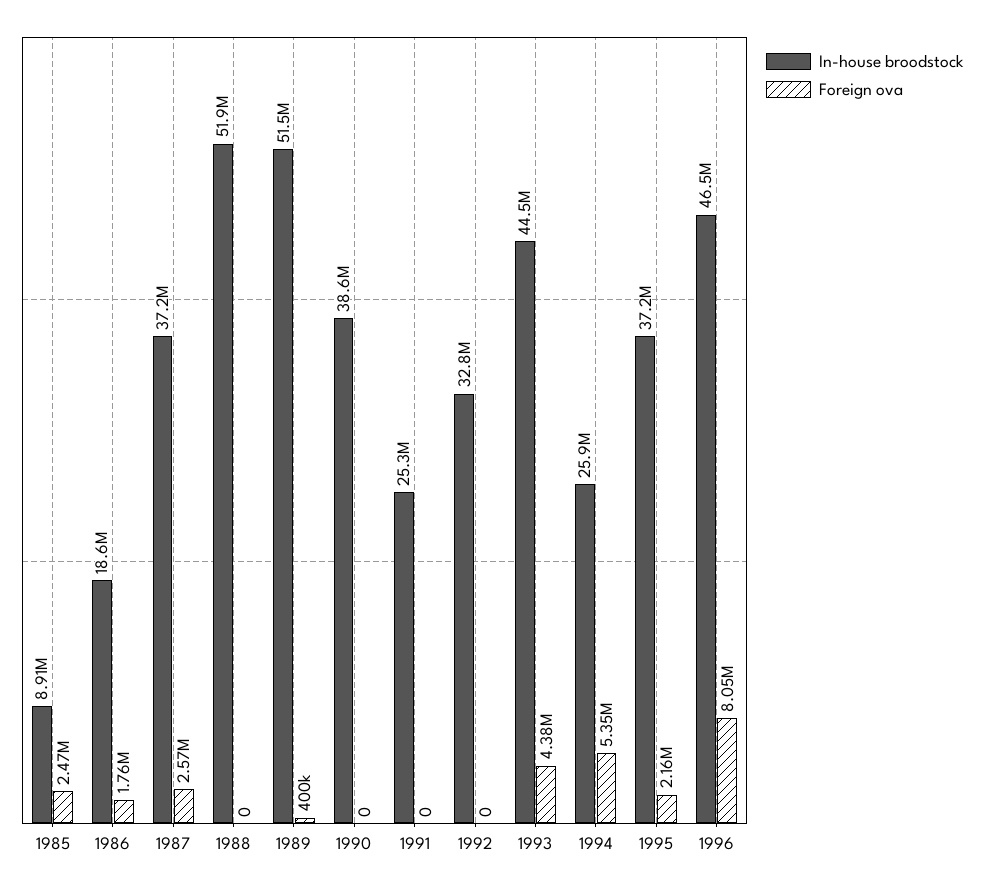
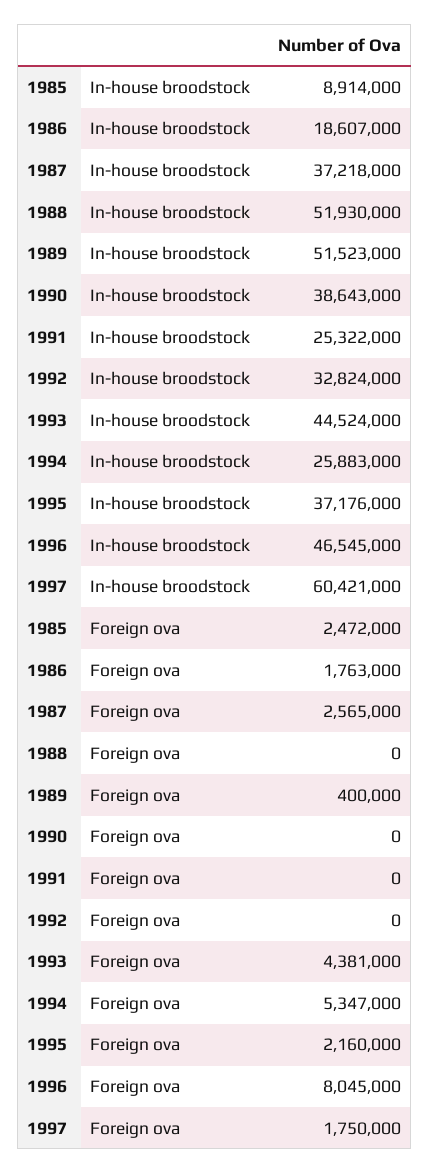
In-house broodstock, 1997: none -> 60421000
Foreign ova, 1997: none -> 1750000

